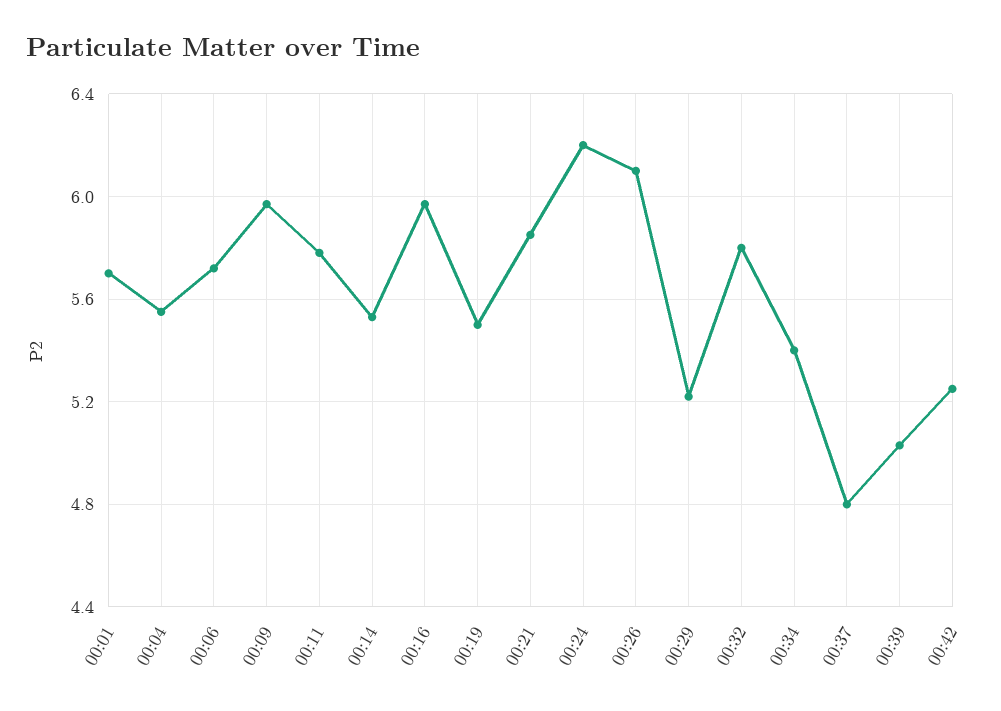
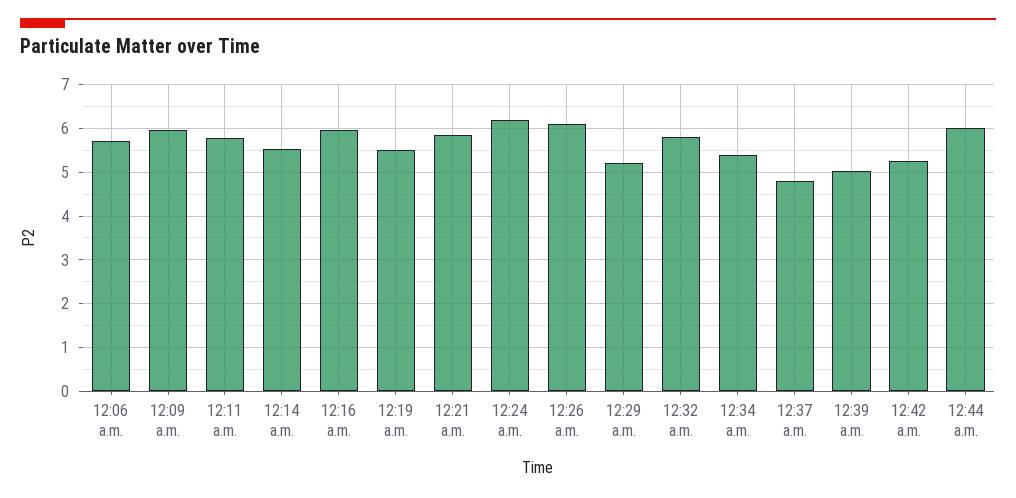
00:01: 5.7 -> none
00:04: 5.55 -> none
12:44 a.m.: none -> 6

